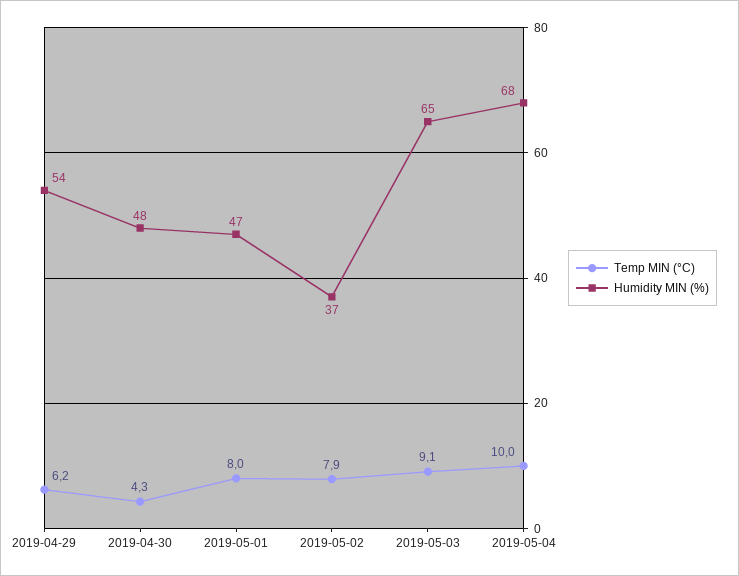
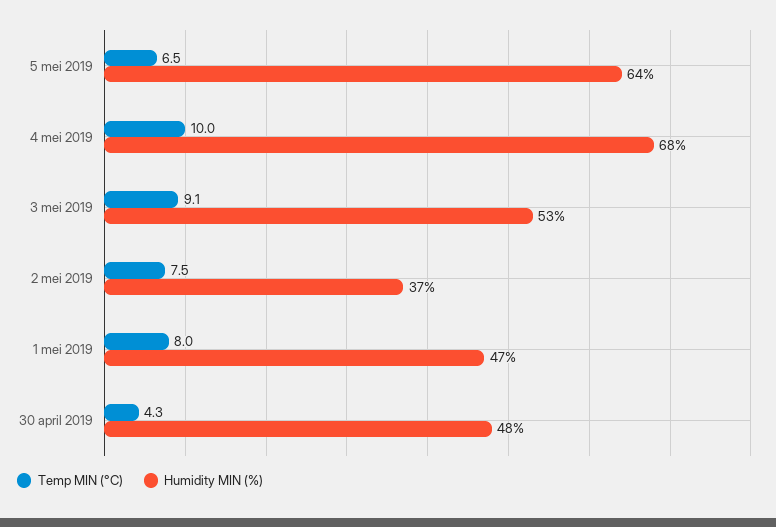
Temp MIN (°C), 2019-04-29: 6.2 -> none
Humidity MIN (%), 2019-04-29: 54 -> none
Temp MIN (°C), 2019-05-02: 7.9 -> 7.5
Humidity MIN (%), 2019-05-03: 65 -> 53
Temp MIN (°C), 5 mei 2019: none -> 6.5
Humidity MIN (%), 5 mei 2019: none -> 64

